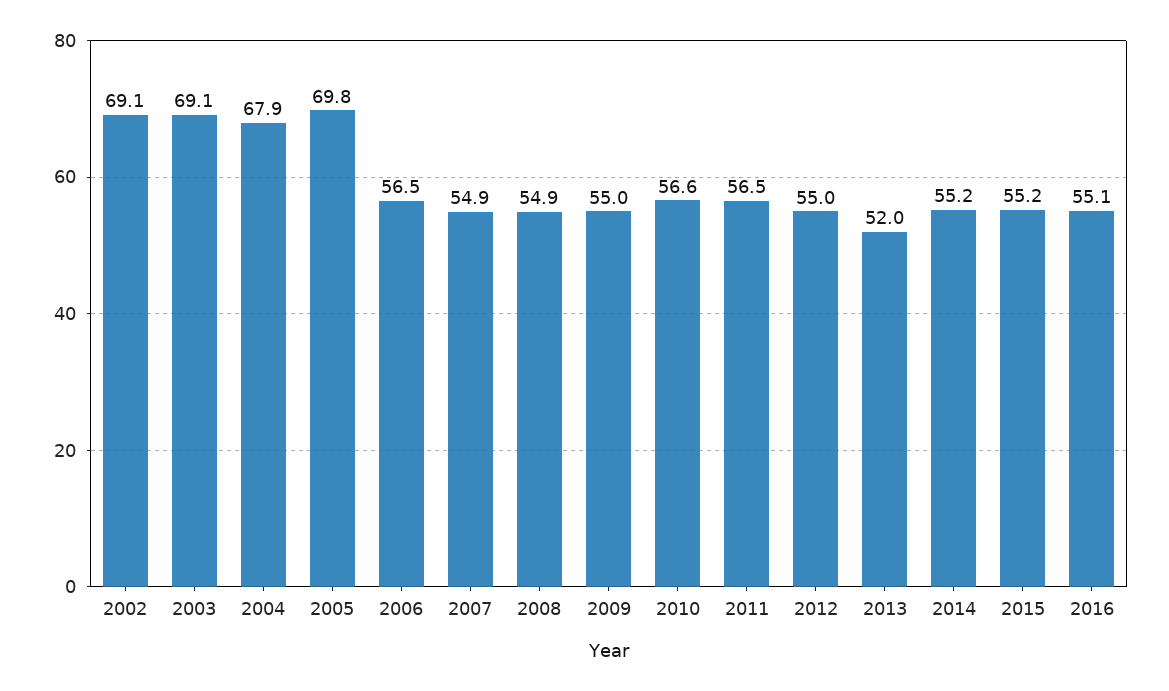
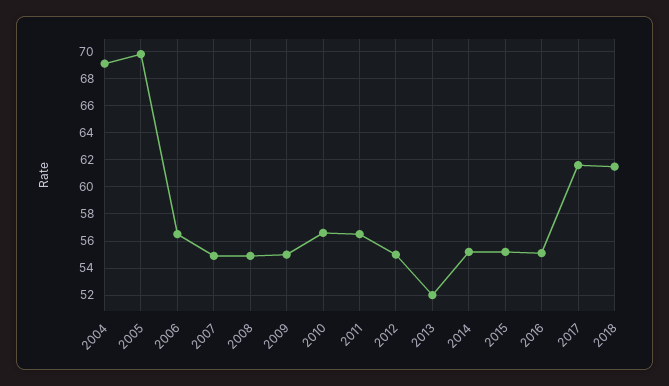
2002: 69.1 -> none
2003: 69.1 -> none
2004: 67.9 -> 69
2017: none -> 61.5
2018: none -> 61.5

